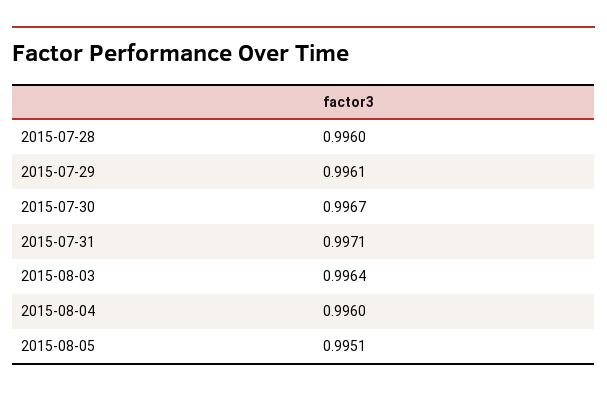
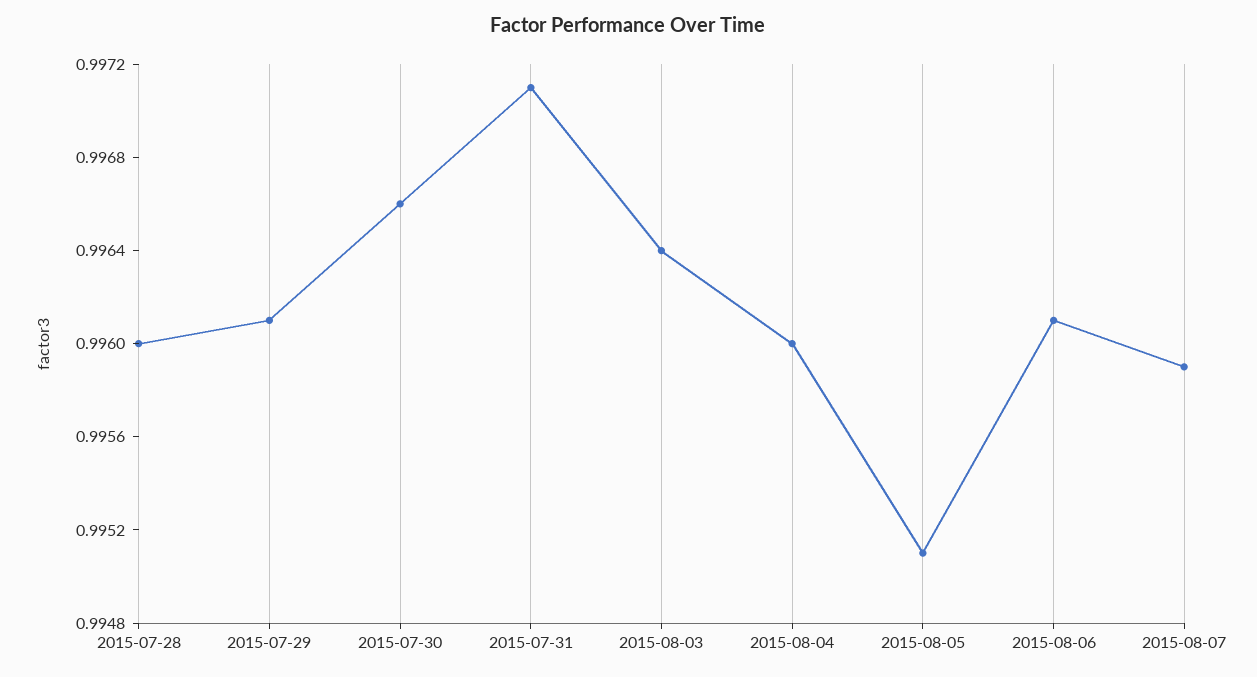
2015-07-30: 0.9967 -> 0.9966
2015-08-06: none -> 0.9961
2015-08-07: none -> 0.9959

